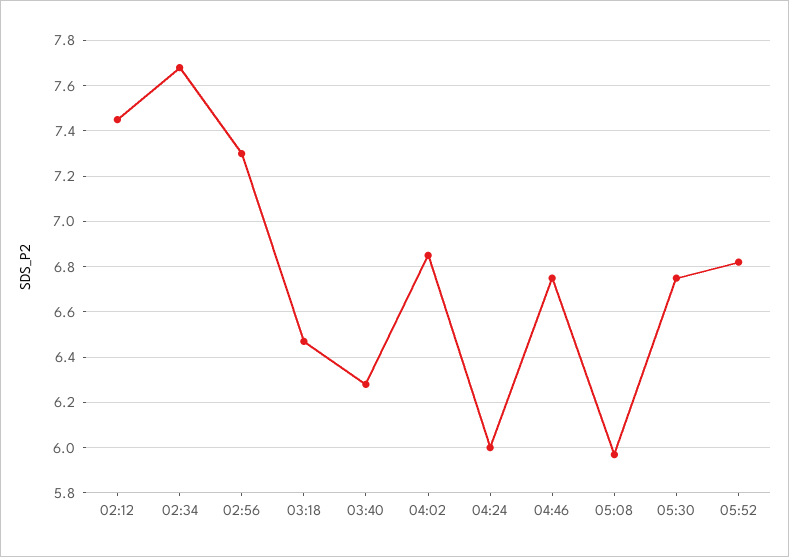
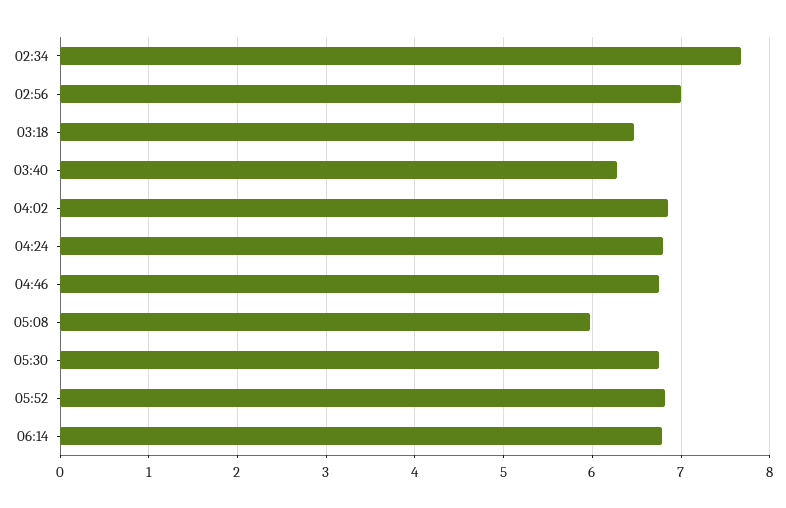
02:12: 7.45 -> none
02:56: 7.3 -> 7
04:24: 6 -> 6.8
06:14: none -> 6.8

